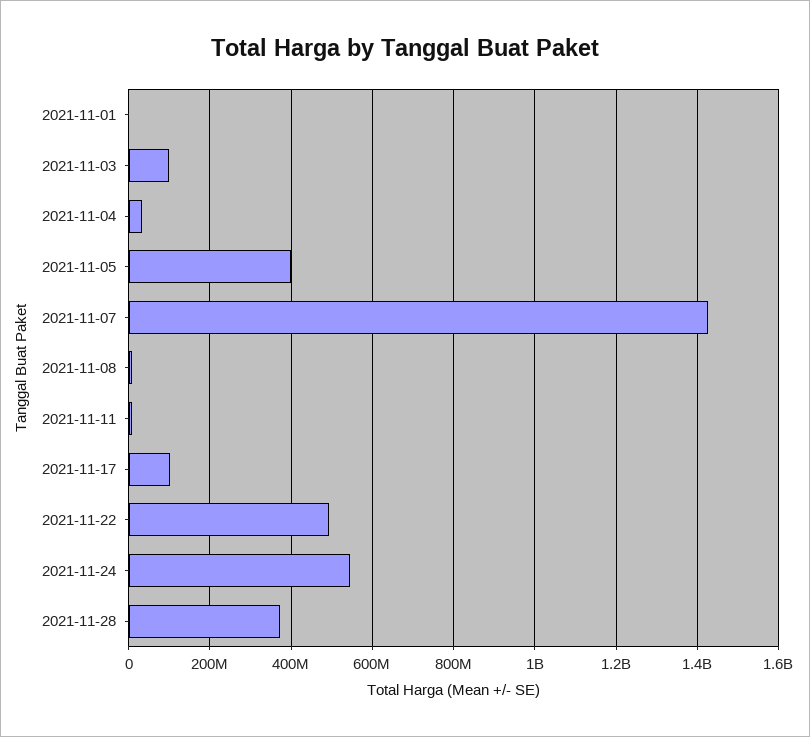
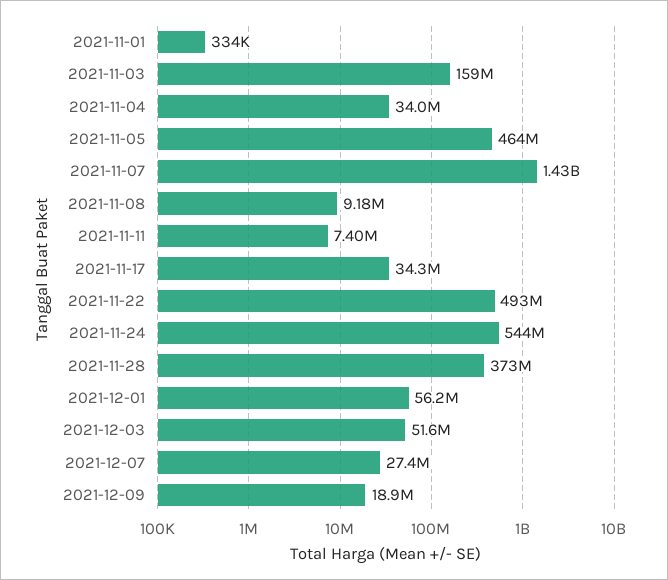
2021-11-03: 100000000 -> 159000000
2021-11-05: 400000000 -> 464000000
2021-11-17: 100000000 -> 34300000
2021-12-01: none -> 56200000
2021-12-03: none -> 51600000
2021-12-07: none -> 27400000
2021-12-09: none -> 18900000

